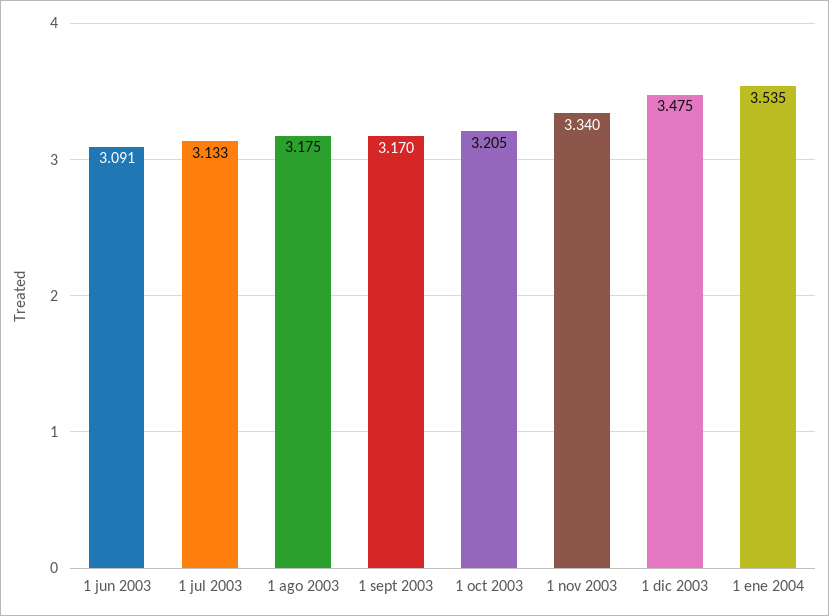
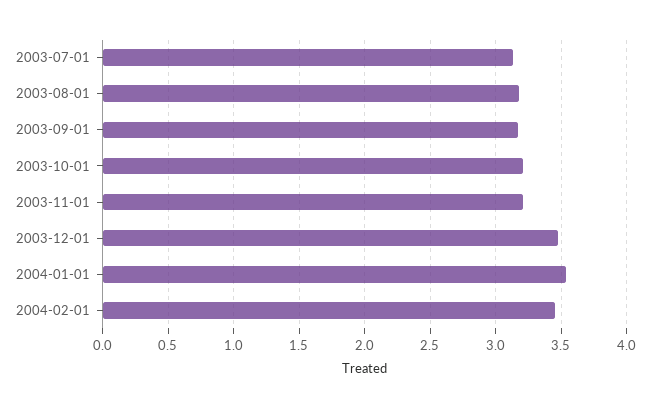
1 jun 2003: 3.091 -> none
1 nov 2003: 3.34 -> 3.2
2004-02-01: none -> 3.45

